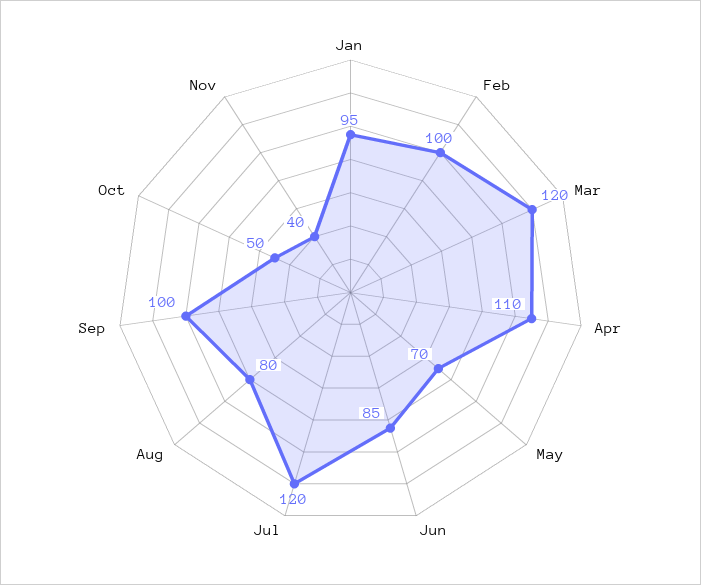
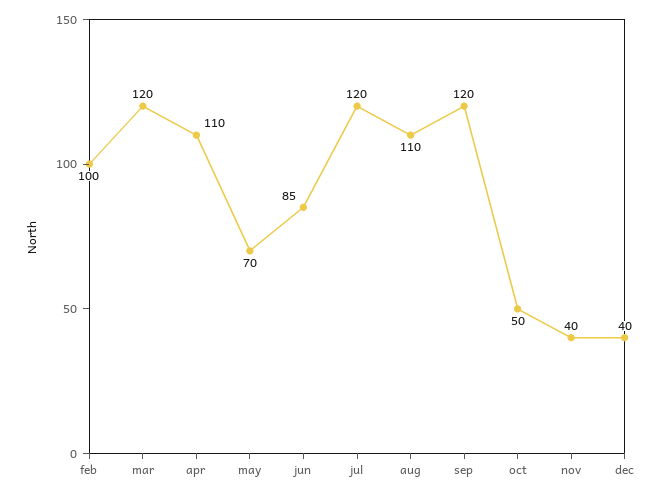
Jan: 95 -> none
Aug: 80 -> 110
Sep: 100 -> 120
dec: none -> 40

